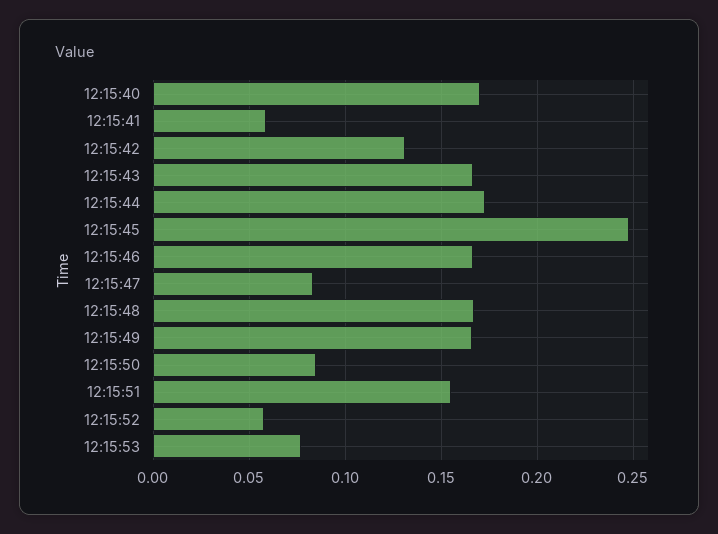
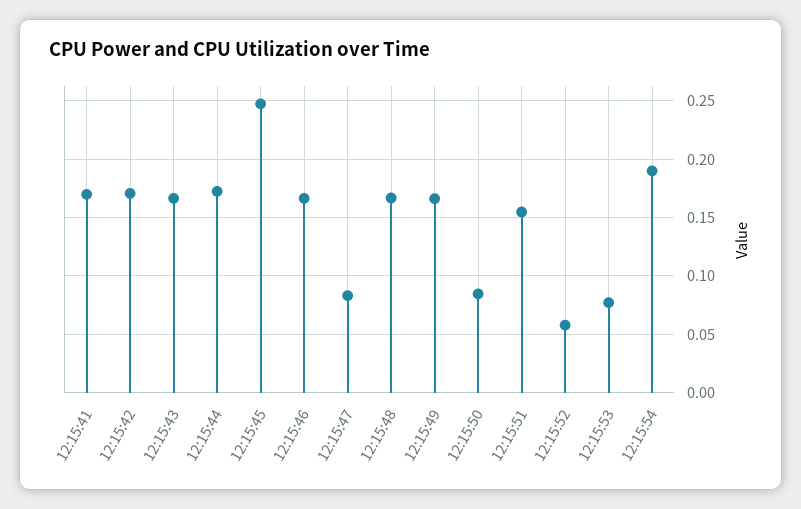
12:15:40: 0.17 -> none
12:15:41: 0.06 -> 0.17
12:15:42: 0.13 -> 0.17
12:15:54: none -> 0.19

